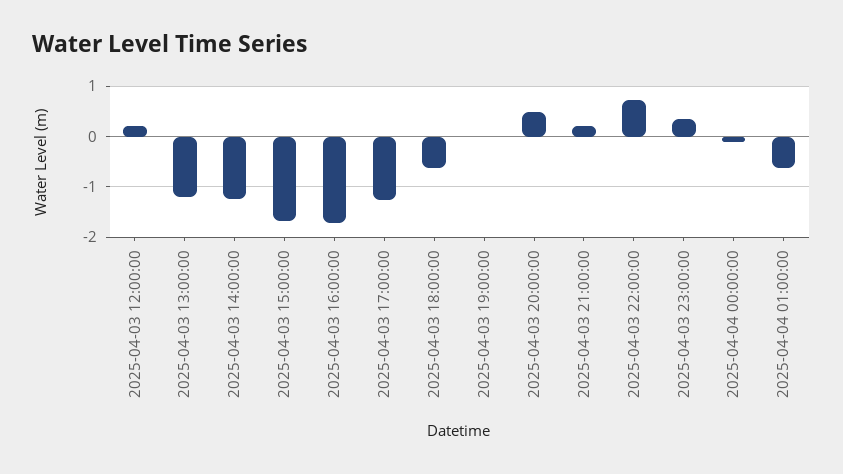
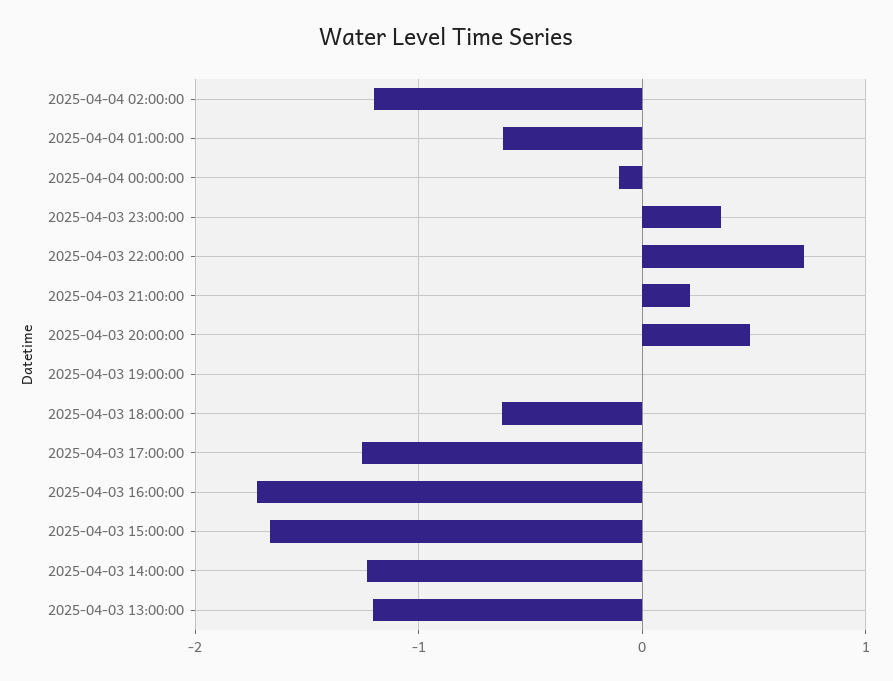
2025-04-03 12:00:00: 0.2 -> none
2025-04-04 02:00:00: none -> -1.2

